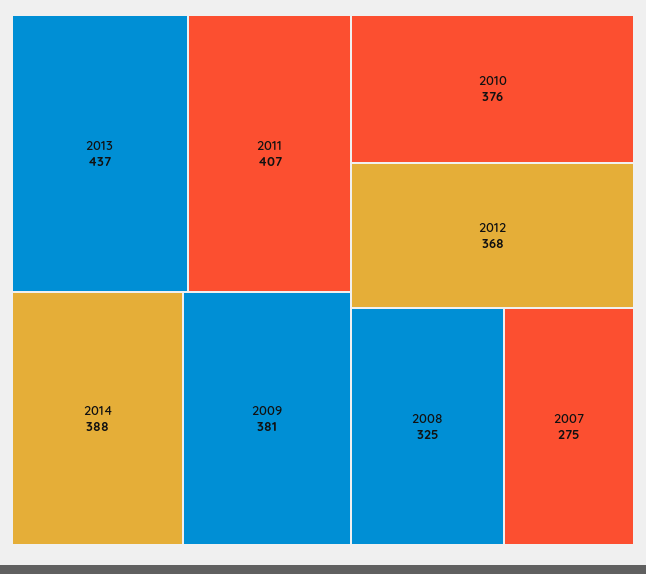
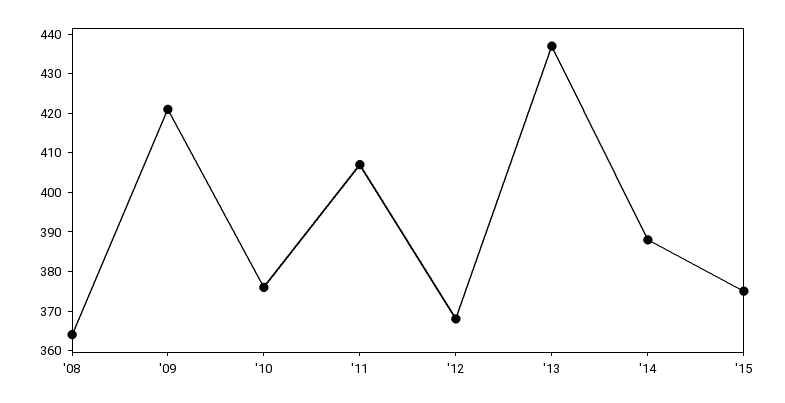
2009: 381 -> 420
2008: 325 -> 365
2007: 275 -> none
'15: none -> 375

